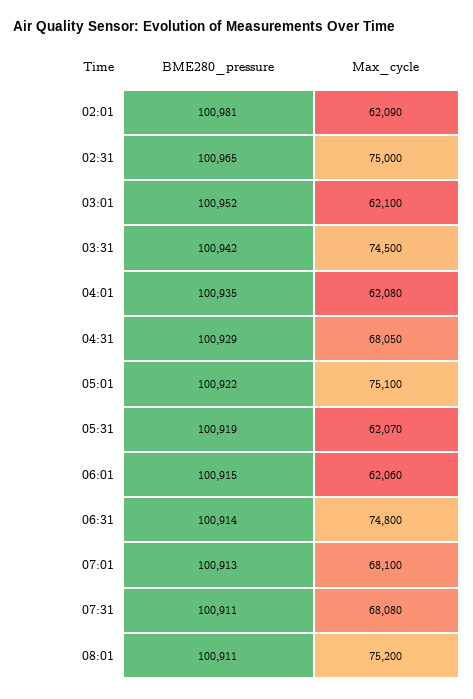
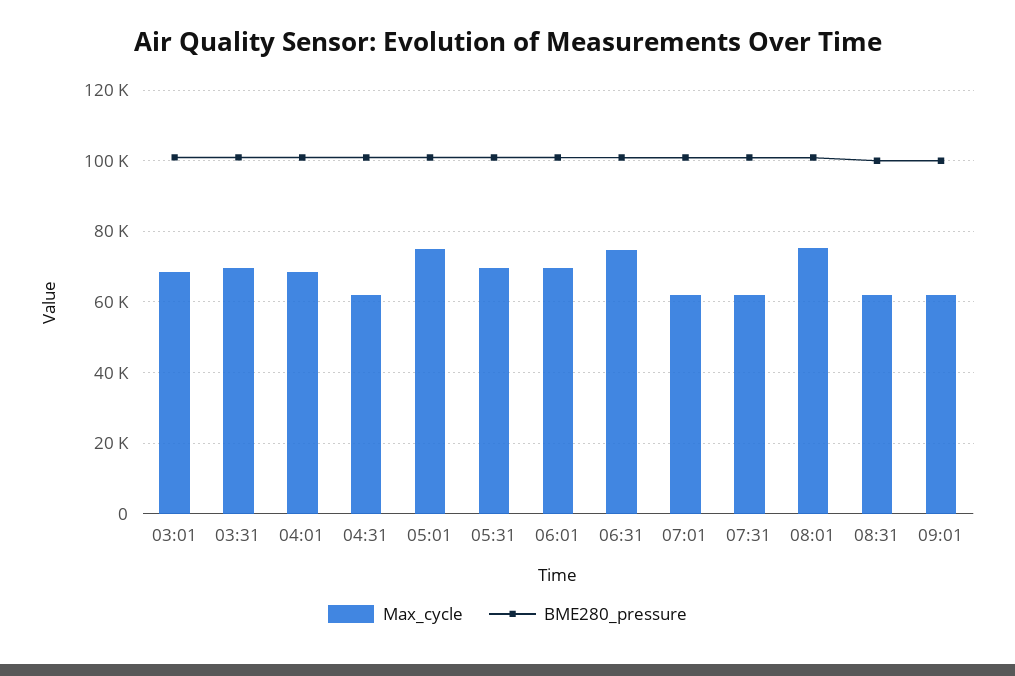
BME280_pressure, 02:01: 100981 -> none
Max_cycle, 02:01: 62090 -> none
BME280_pressure, 02:31: 100965 -> none
Max_cycle, 02:31: 75000 -> none
Max_cycle, 03:01: 62100 -> 68000
Max_cycle, 03:31: 74500 -> 70000
Max_cycle, 04:01: 62080 -> 68000
Max_cycle, 04:31: 68050 -> 62000
Max_cycle, 05:31: 62070 -> 70000
Max_cycle, 06:01: 62060 -> 70000
Max_cycle, 07:01: 68100 -> 62000
Max_cycle, 07:31: 68080 -> 62000
Max_cycle, 08:31: none -> 62000
BME280_pressure, 08:31: none -> 100000
Max_cycle, 09:01: none -> 62000
BME280_pressure, 09:01: none -> 100000

